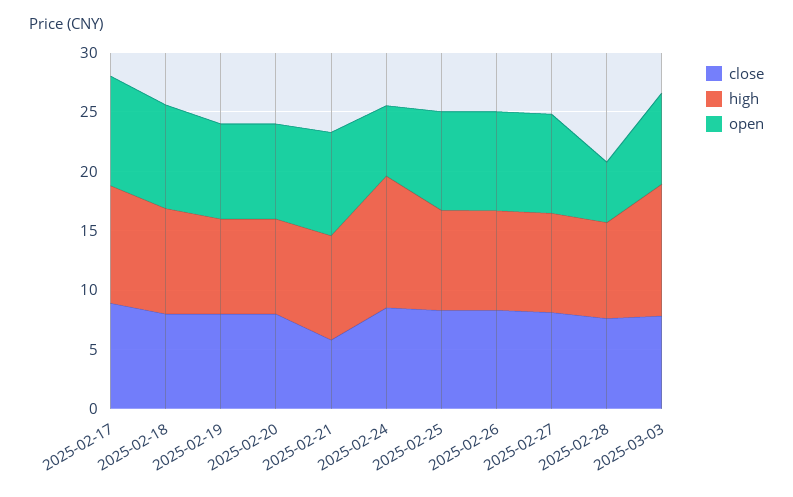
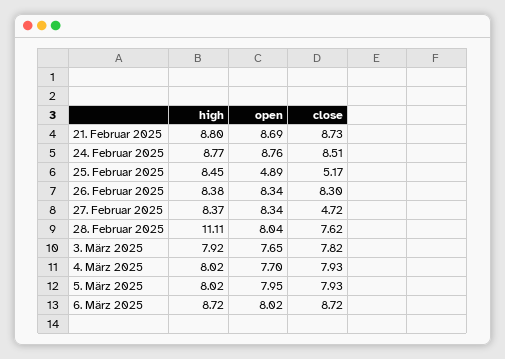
close, 2025-02-17: 9 -> none
high, 2025-02-17: 10 -> none
open, 2025-02-17: 9 -> none
close, 2025-02-18: 8 -> none
high, 2025-02-18: 9 -> none
open, 2025-02-18: 9 -> none
close, 2025-02-19: 8 -> none
high, 2025-02-19: 8 -> none
open, 2025-02-19: 8 -> none
close, 2025-02-20: 8 -> none
high, 2025-02-20: 8 -> none
open, 2025-02-20: 8 -> none
close, 2025-02-21: 6 -> 8.73
high, 2025-02-24: 11 -> 8.77
open, 2025-02-24: 6 -> 8.76
close, 2025-02-25: 8 -> 5.17
open, 2025-02-25: 8 -> 4.89
close, 2025-02-27: 8 -> 4.72
high, 2025-02-28: 8 -> 11.11
open, 2025-02-28: 5 -> 8.04
high, 2025-03-03: 11 -> 7.92
high, 4. März 2025: none -> 8.02
open, 4. März 2025: none -> 7.7
close, 4. März 2025: none -> 7.93
high, 5. März 2025: none -> 8.02
open, 5. März 2025: none -> 7.95
close, 5. März 2025: none -> 7.93
high, 6. März 2025: none -> 8.72
open, 6. März 2025: none -> 8.02
close, 6. März 2025: none -> 8.72

